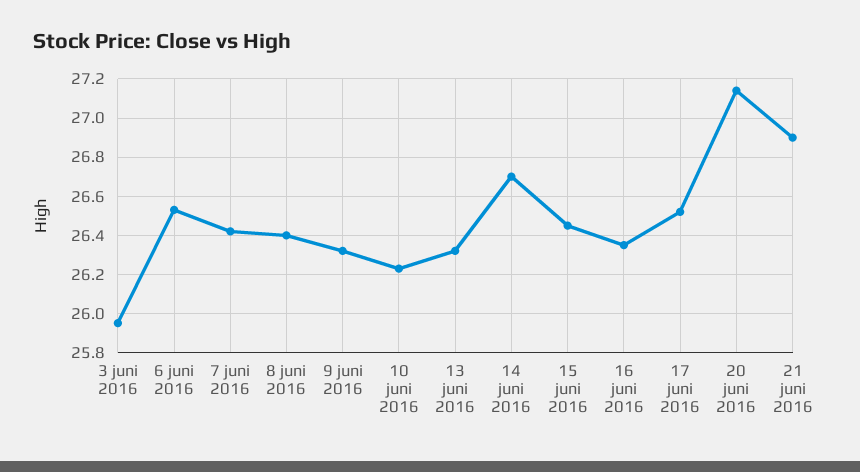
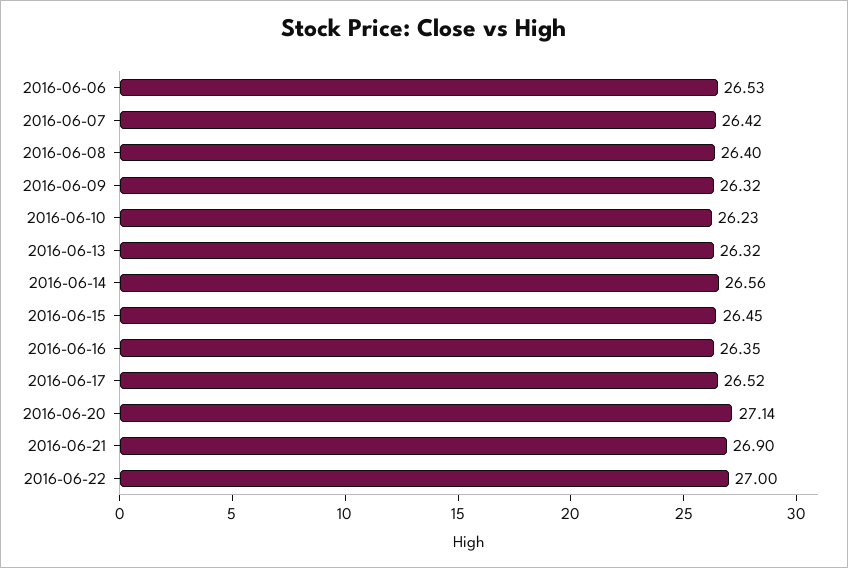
3 juni 2016: 25.95 -> none
14 juni 2016: 26.7 -> 26.56
2016-06-22: none -> 27

